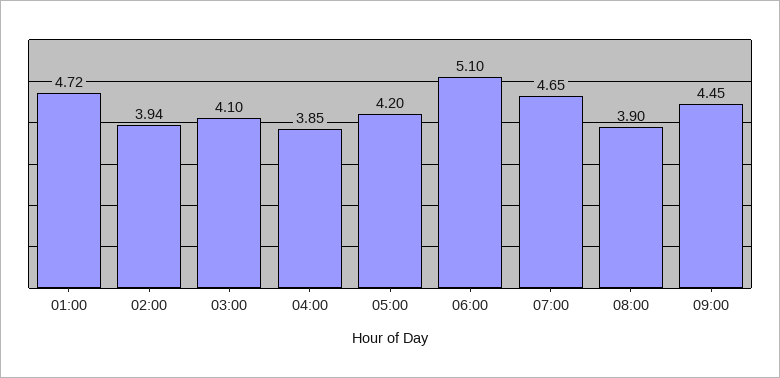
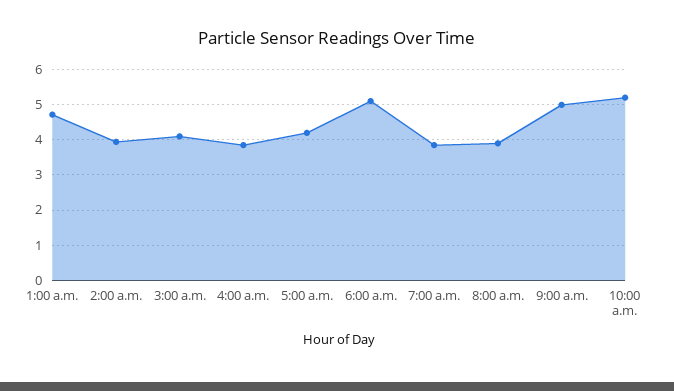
07:00: 4.65 -> 3.8
09:00: 4.45 -> 5
10:00 a.m.: none -> 5.2

